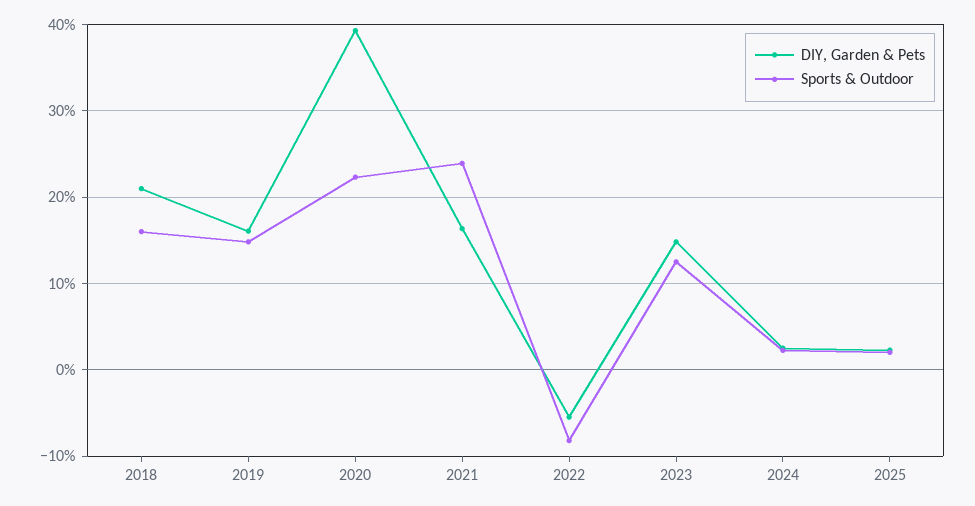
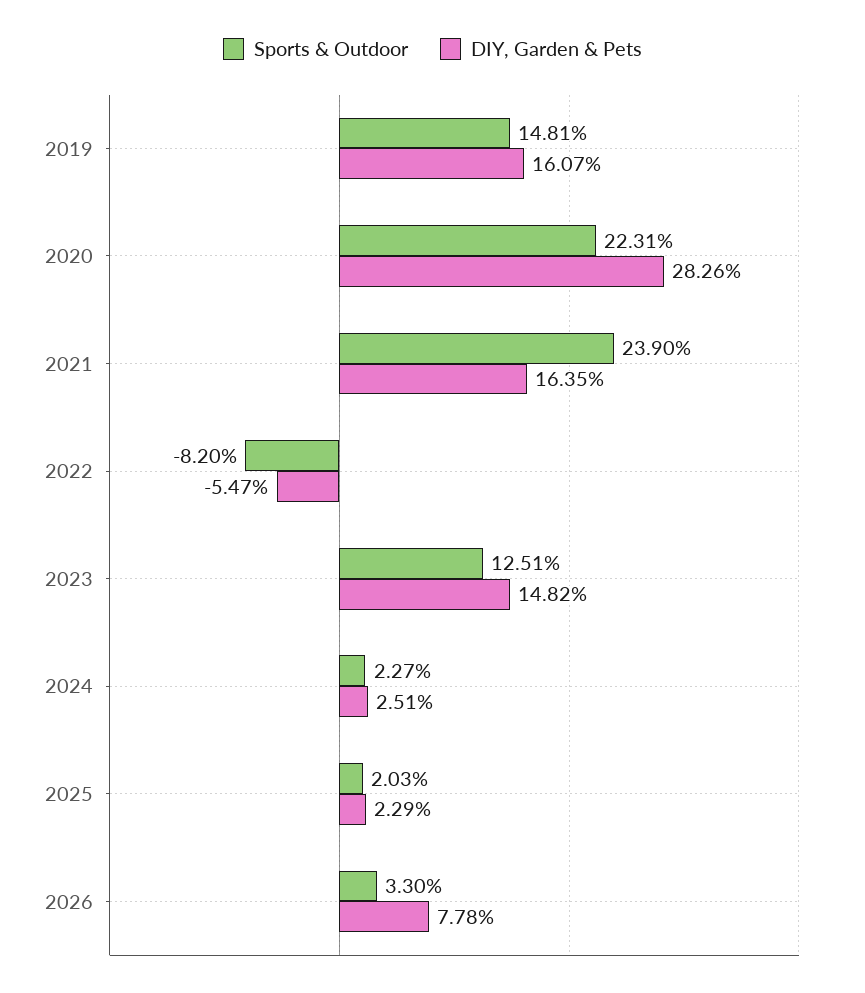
DIY, Garden & Pets, 2018: 21 -> none
Sports & Outdoor, 2018: 16 -> none
DIY, Garden & Pets, 2020: 39 -> 28.26
Sports & Outdoor, 2026: none -> 3.3
DIY, Garden & Pets, 2026: none -> 7.78

